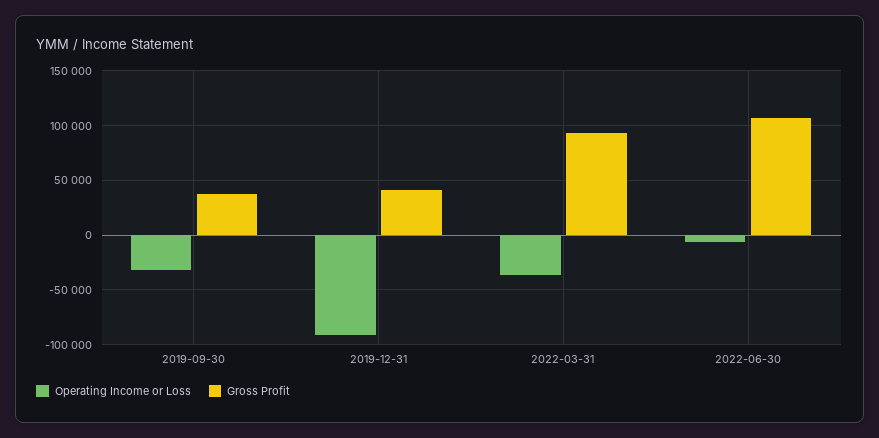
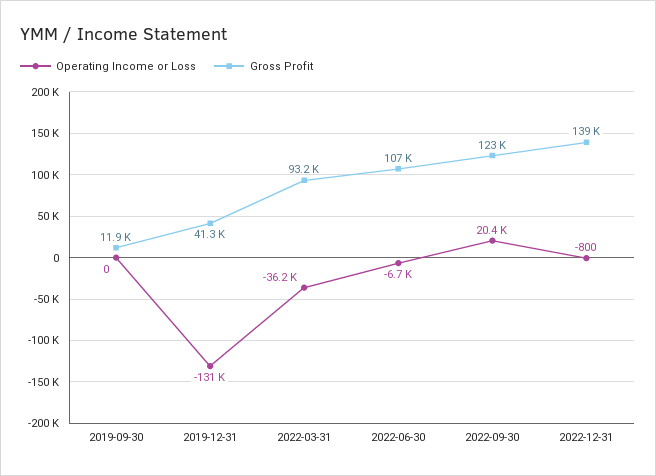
Operating Income or Loss, 2019-09-30: -30000 -> 0
Gross Profit, 2019-09-30: 40000 -> 11900
Operating Income or Loss, 2019-12-31: -90000 -> -131000
Operating Income or Loss, 2022-09-30: none -> 20400
Gross Profit, 2022-09-30: none -> 123000
Operating Income or Loss, 2022-12-31: none -> -800
Gross Profit, 2022-12-31: none -> 139000

